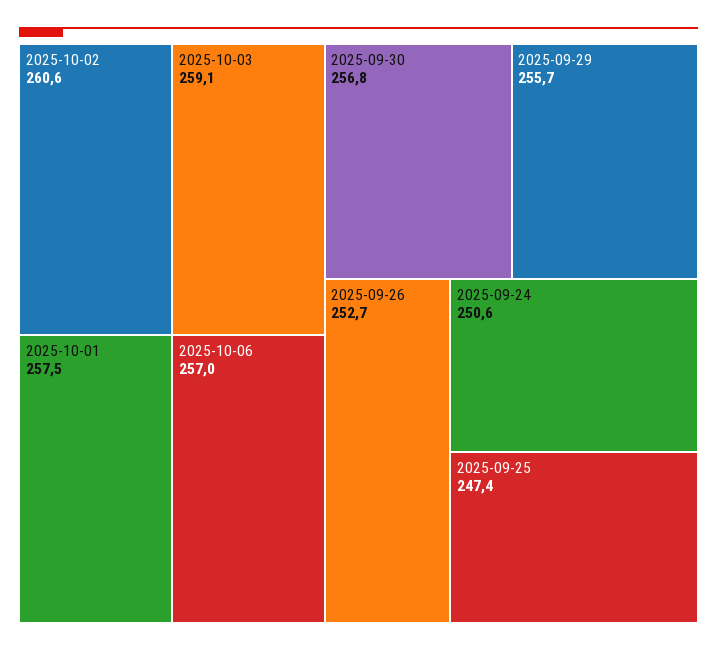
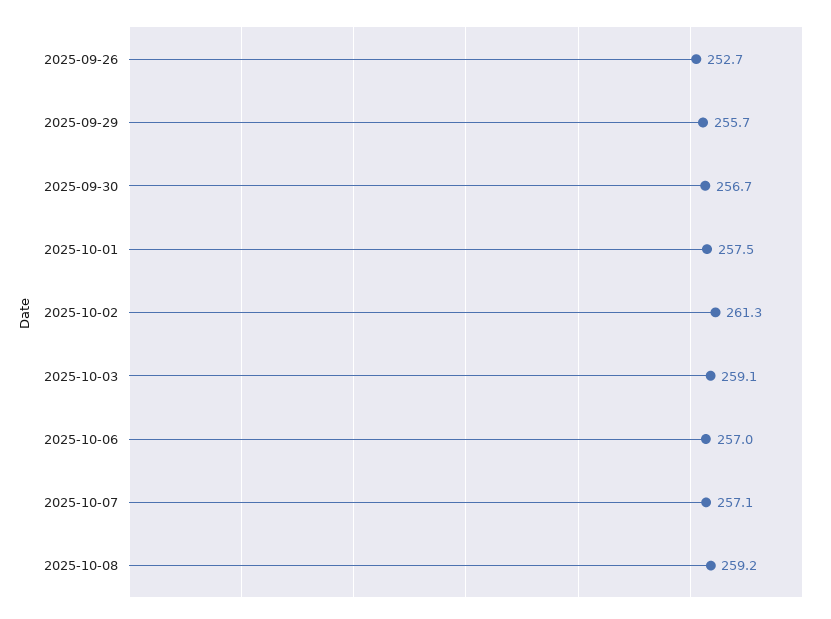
2025-10-02: 260.6 -> 261.3
2025-09-30: 256.8 -> 256.7
2025-09-24: 250.6 -> none
2025-09-25: 247.4 -> none
2025-10-07: none -> 257.1
2025-10-08: none -> 259.2

